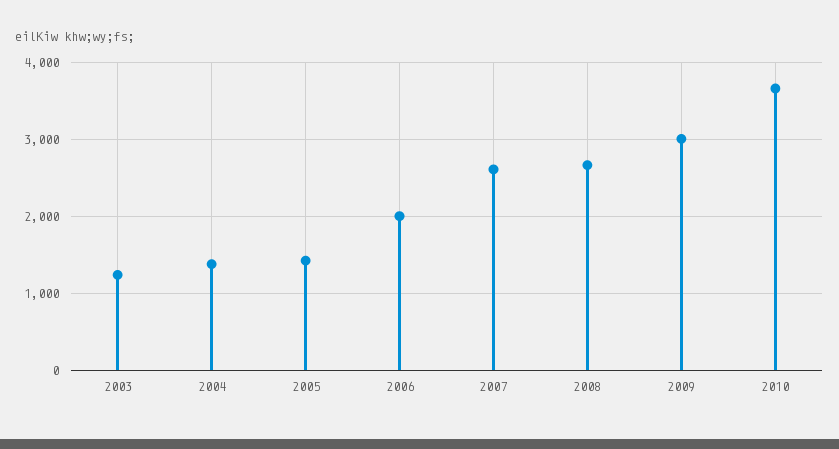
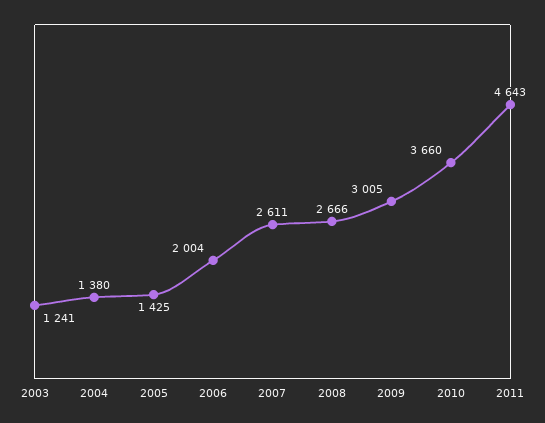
2011: none -> 4643

